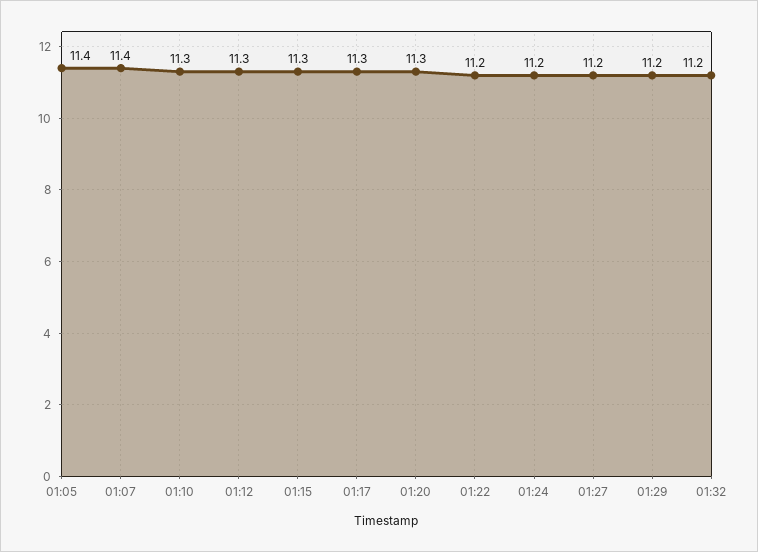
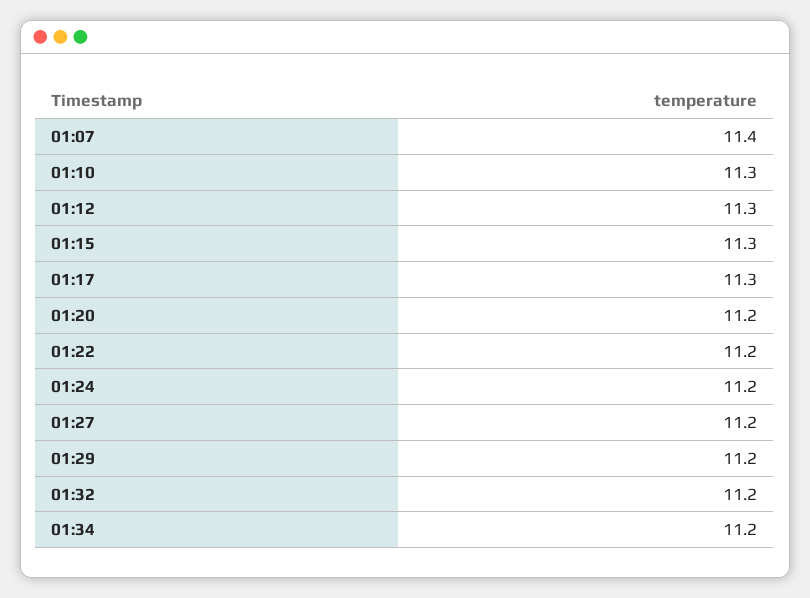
01:05: 11.4 -> none
01:20: 11.3 -> 11.2
01:34: none -> 11.2

